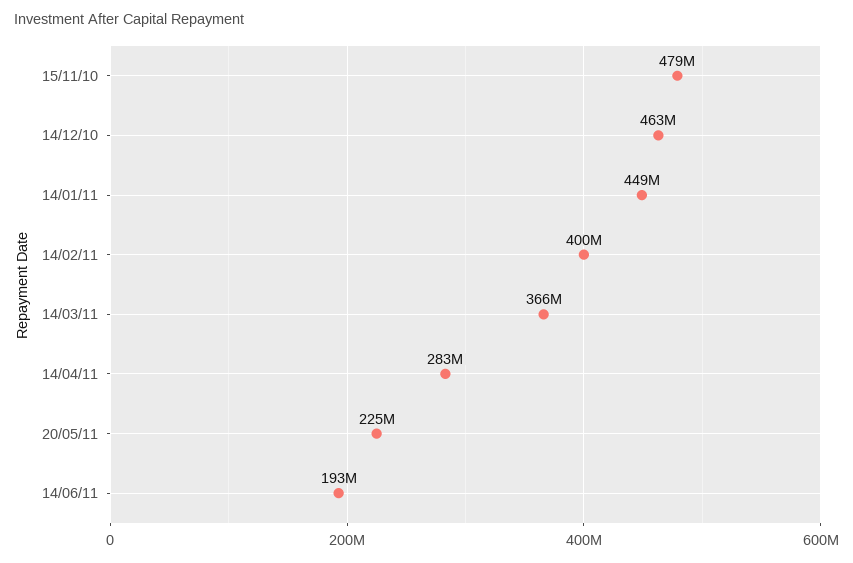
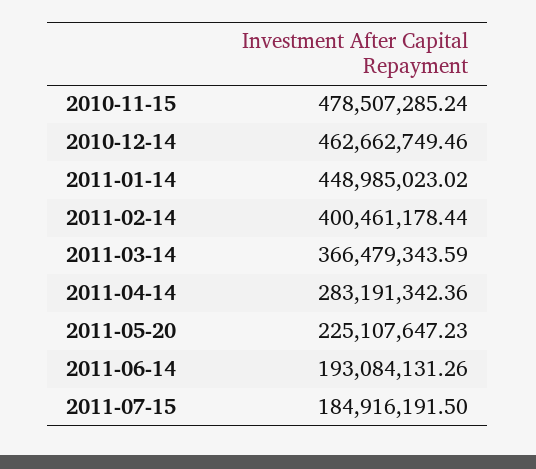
2011-07-15: none -> 184916191.5

